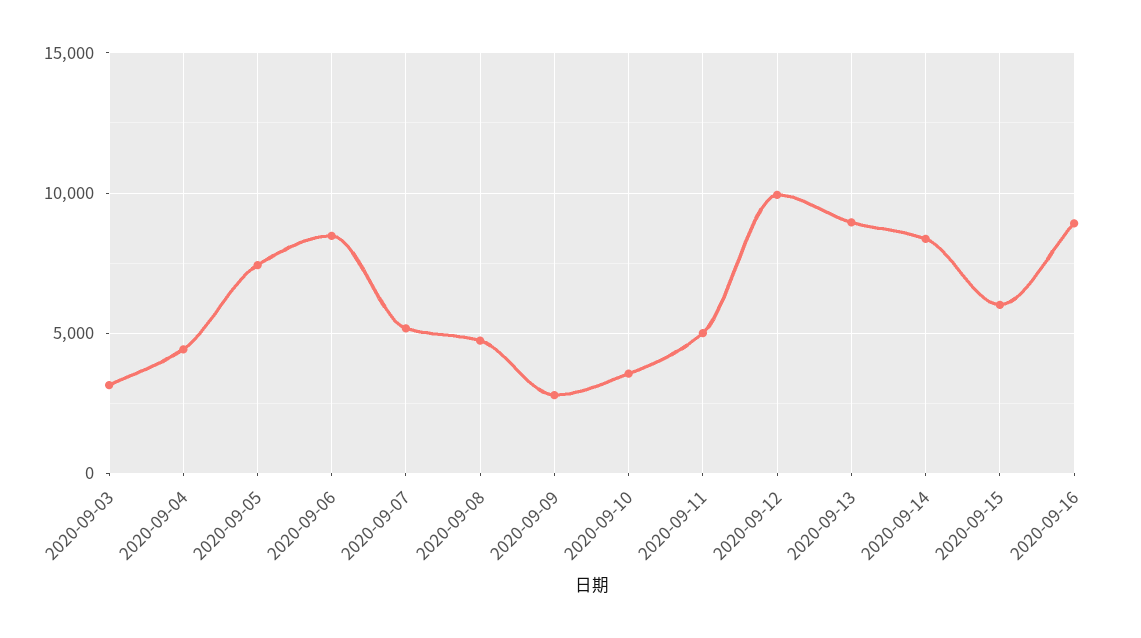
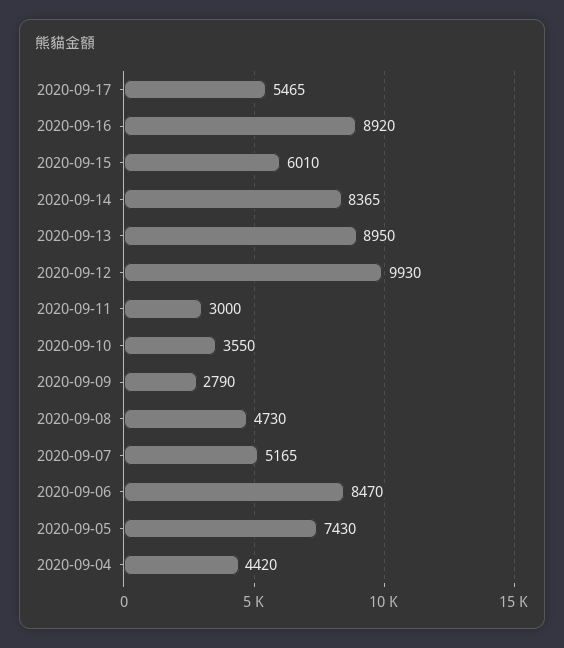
2020-09-03: 3000 -> none
2020-09-11: 5000 -> 3000
2020-09-17: none -> 5465

